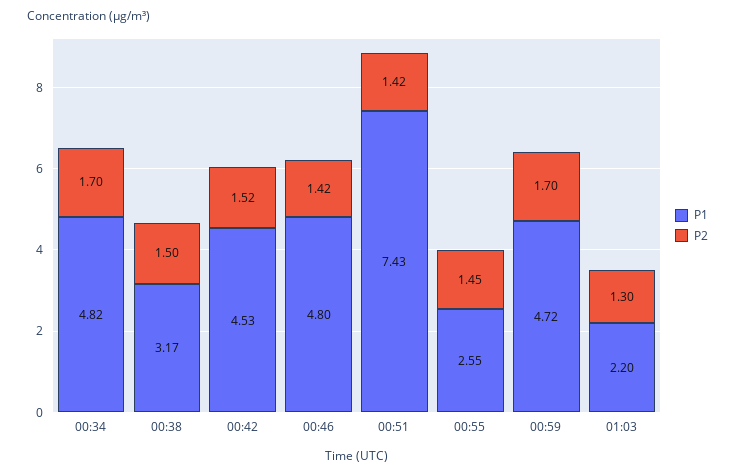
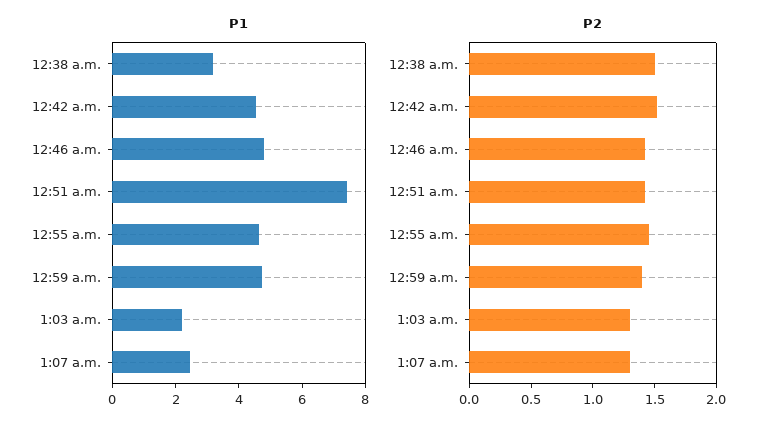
P1, 00:34: 4.82 -> none
P2, 00:34: 1.7 -> none
P1, 00:55: 2.55 -> 4.5
P2, 00:59: 1.7 -> 1.4
P1, 1:07 a.m.: none -> 2.5
P2, 1:07 a.m.: none -> 1.3

